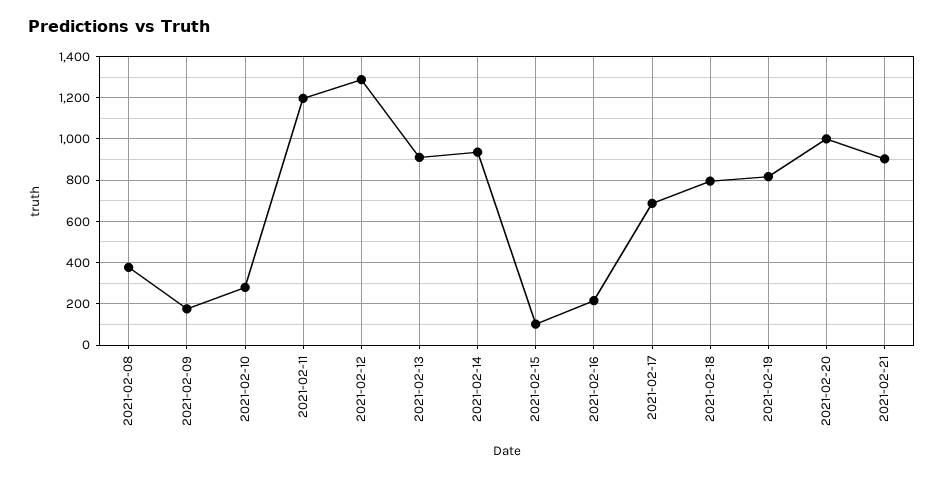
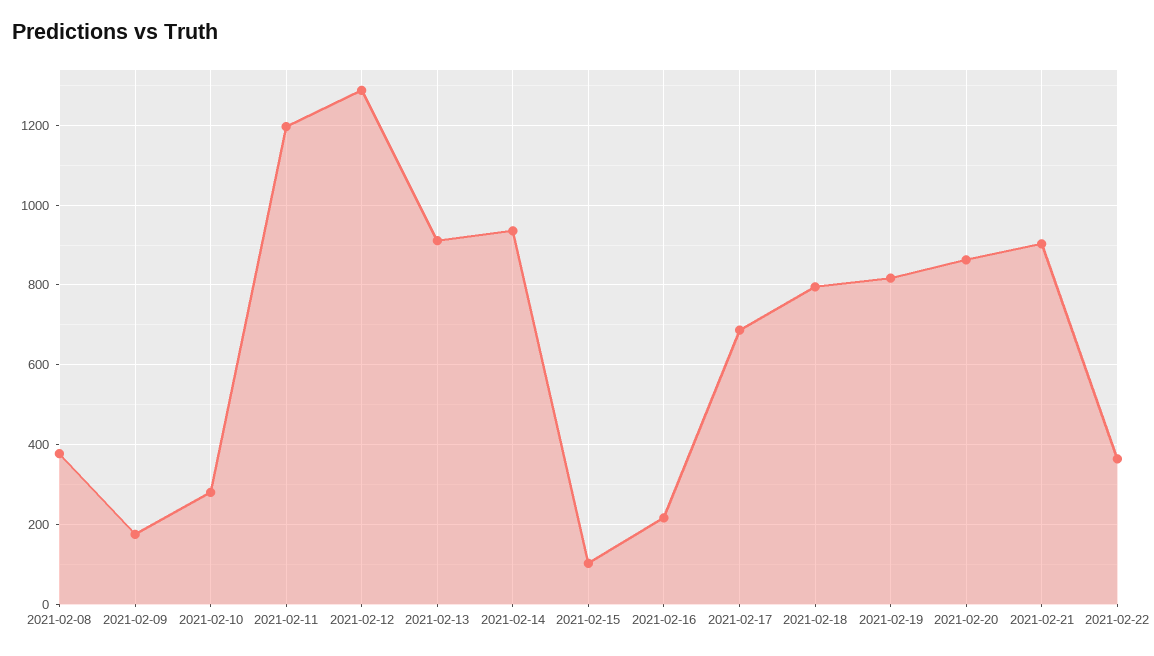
2021-02-20: 1000 -> 860
2021-02-22: none -> 360

